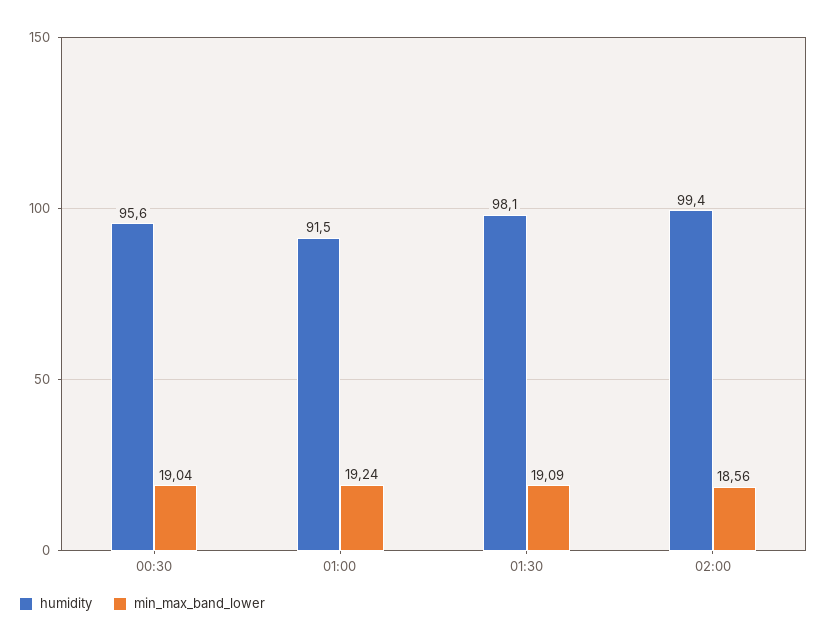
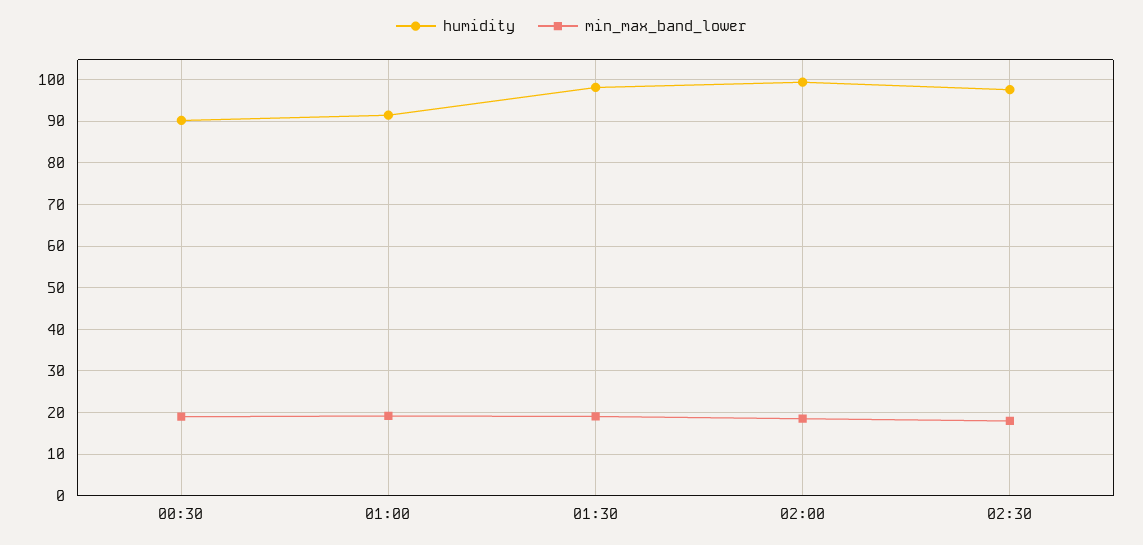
humidity, 00:30: 95.6 -> 90
humidity, 02:30: none -> 98
min_max_band_lower, 02:30: none -> 18

